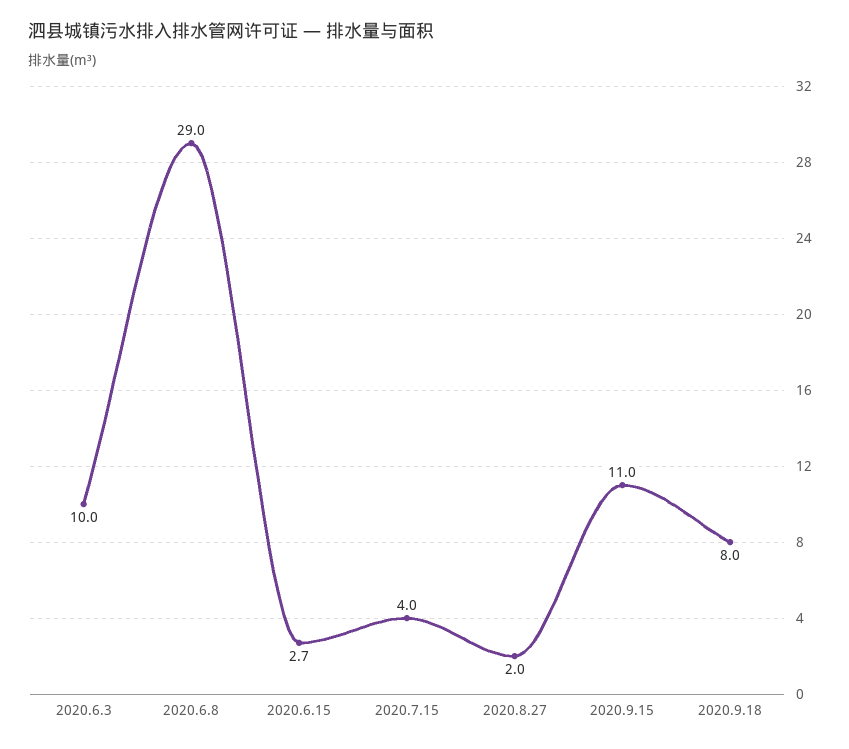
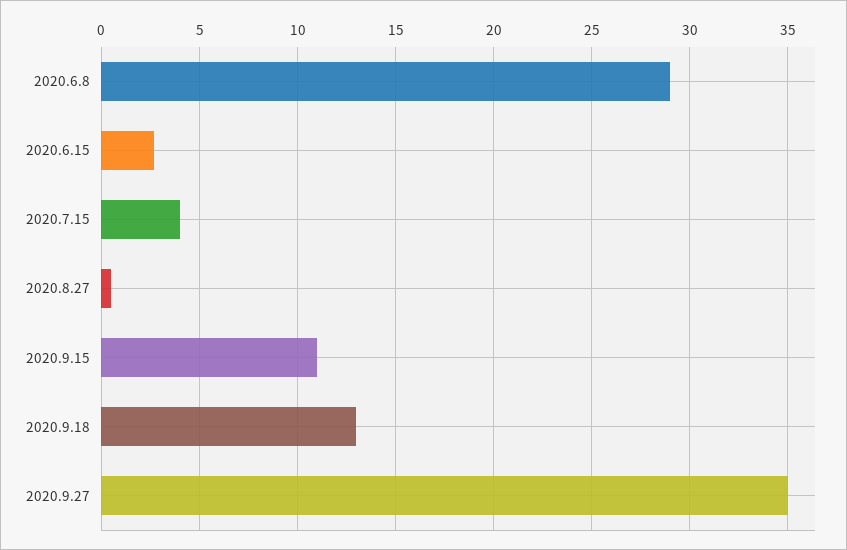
2020.6.3: 10 -> none
2020.8.27: 2 -> 0.5
2020.9.18: 8 -> 13
2020.9.27: none -> 35

